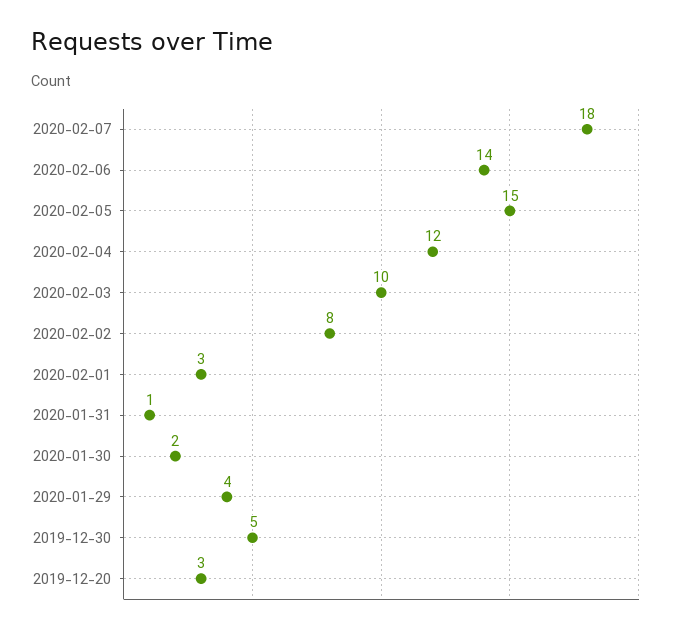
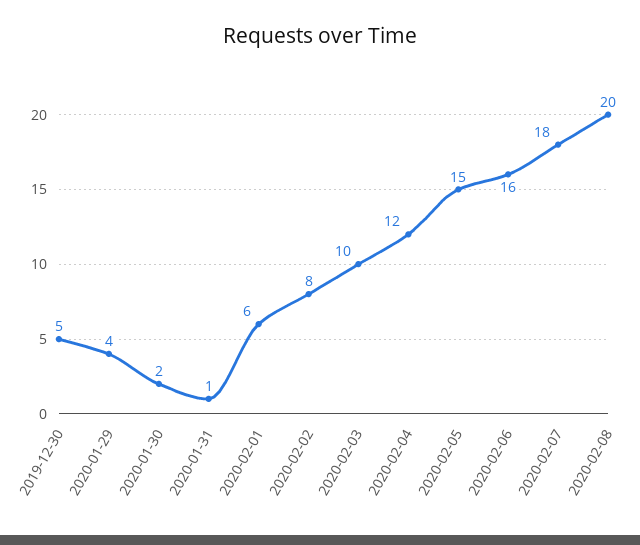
2020-02-06: 14 -> 16
2020-02-01: 3 -> 6
2019-12-20: 3 -> none
2020-02-08: none -> 20

